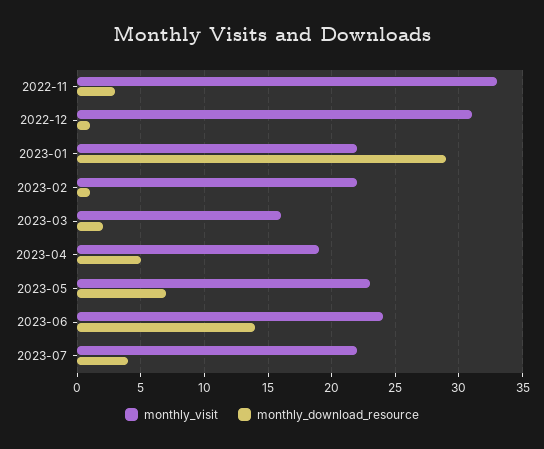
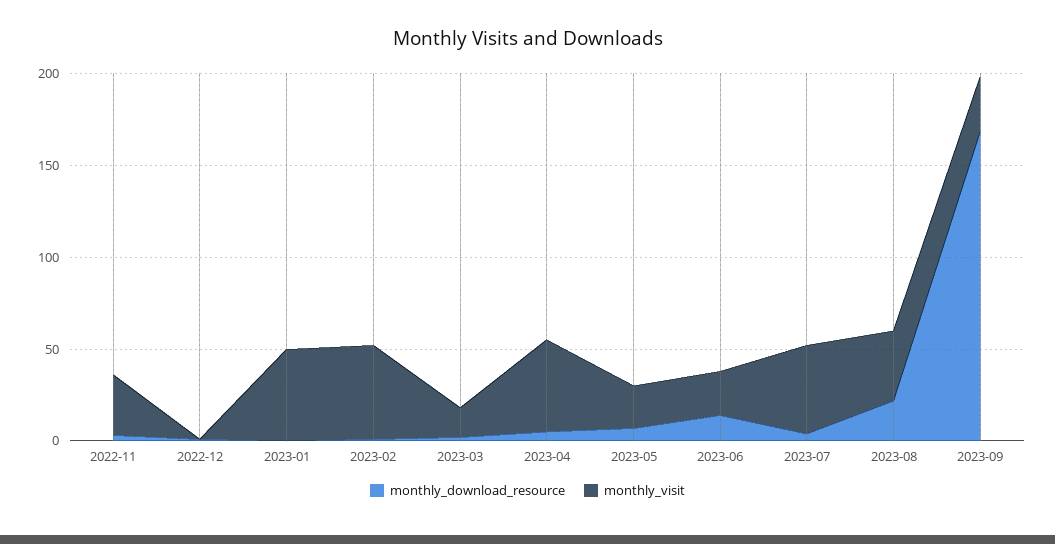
monthly_visit, 2022-12: 31 -> 0
monthly_visit, 2023-01: 22 -> 50
monthly_download_resource, 2023-01: 29 -> 0
monthly_visit, 2023-02: 22 -> 50
monthly_visit, 2023-04: 19 -> 50
monthly_visit, 2023-07: 22 -> 50
monthly_download_resource, 2023-08: none -> 20
monthly_visit, 2023-08: none -> 40
monthly_download_resource, 2023-09: none -> 170
monthly_visit, 2023-09: none -> 30

